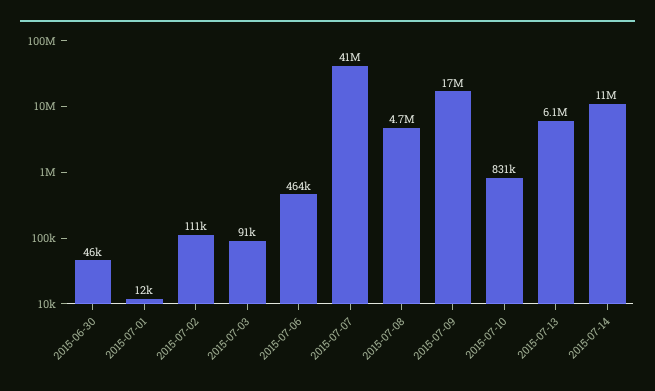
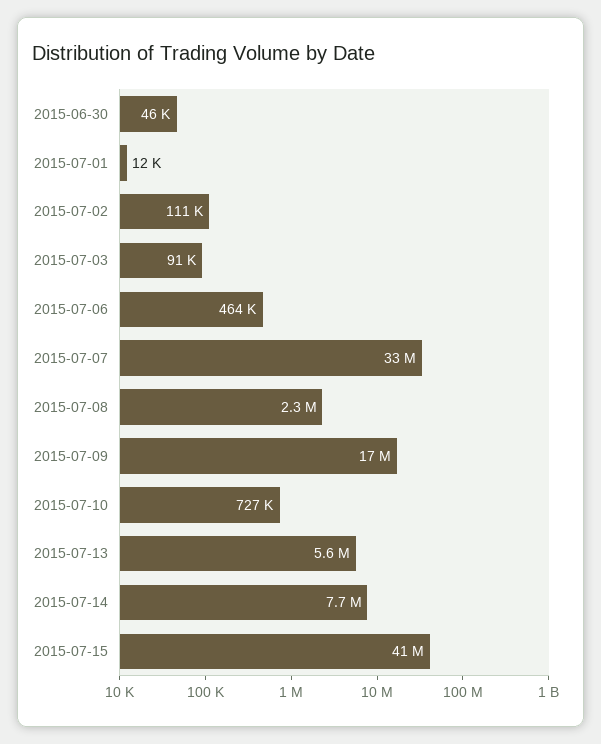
2015-07-07: 41000000 -> 33000000
2015-07-08: 4700000 -> 2300000
2015-07-10: 831000 -> 727000
2015-07-13: 6100000 -> 5600000
2015-07-14: 11000000 -> 7700000
2015-07-15: none -> 41000000

